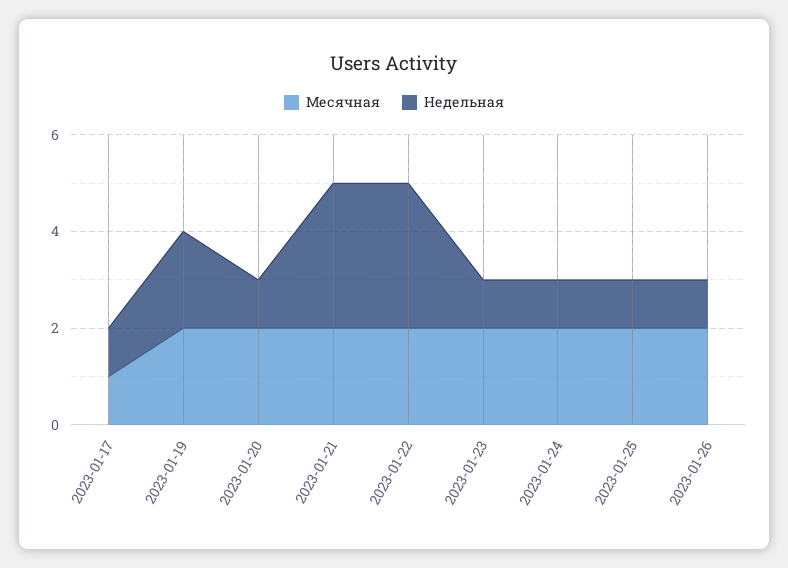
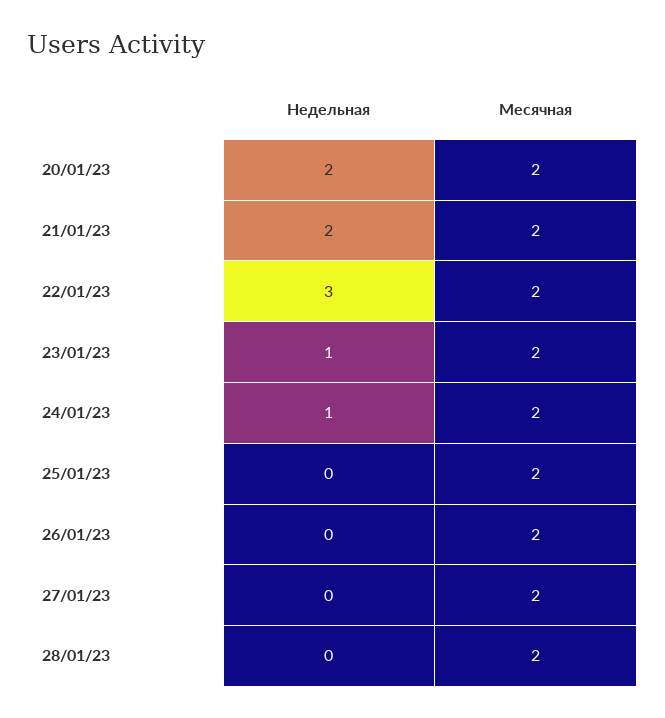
Месячная, 2023-01-17: 1 -> none
Недельная, 2023-01-17: 1 -> none
Месячная, 2023-01-19: 2 -> none
Недельная, 2023-01-19: 2 -> none
Недельная, 2023-01-20: 1 -> 2
Недельная, 2023-01-21: 3 -> 2
Недельная, 2023-01-25: 1 -> 0
Недельная, 2023-01-26: 1 -> 0
Недельная, 27/01/23: none -> 0
Месячная, 27/01/23: none -> 2
Недельная, 28/01/23: none -> 0
Месячная, 28/01/23: none -> 2

